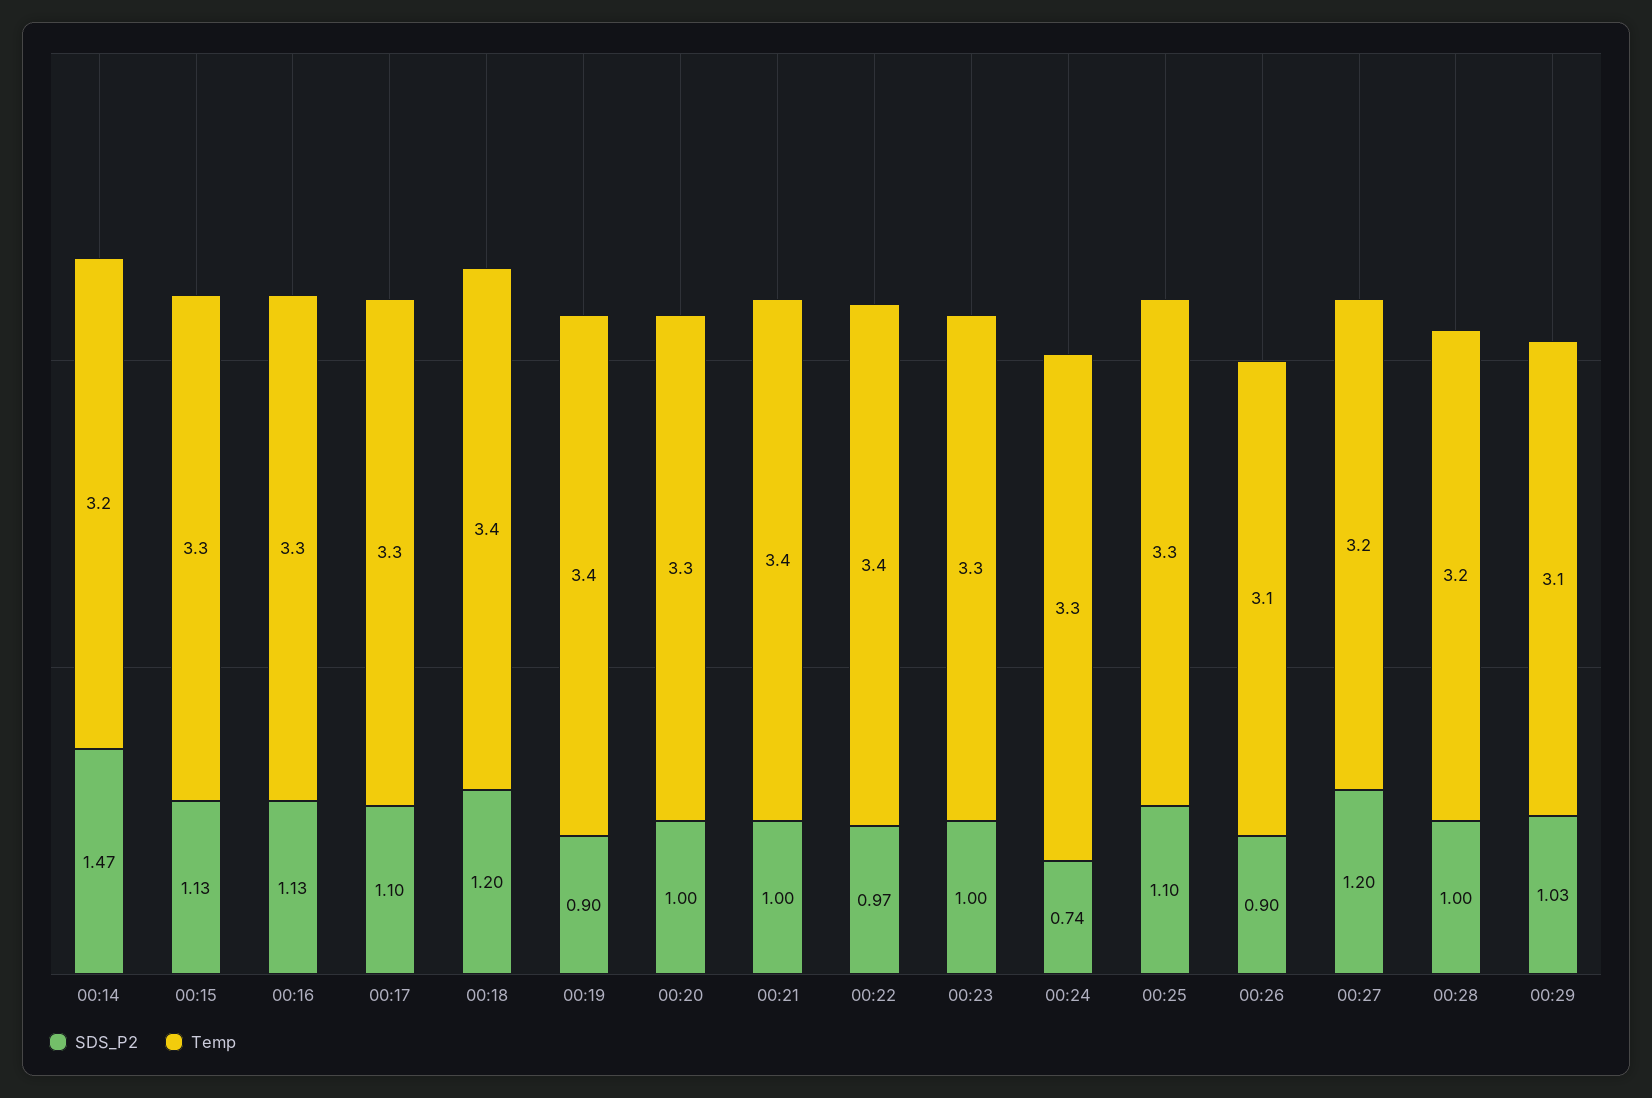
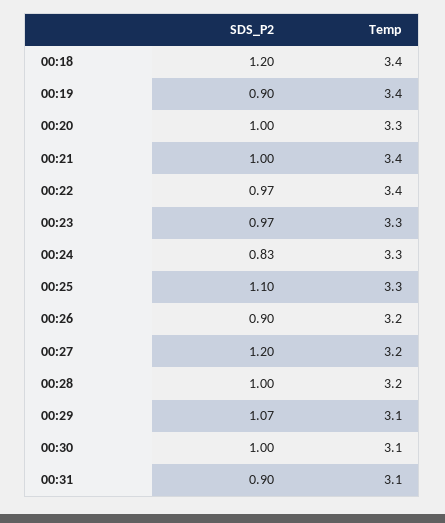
SDS_P2, 00:14: 1.47 -> none
Temp, 00:14: 3.2 -> none
SDS_P2, 00:15: 1.13 -> none
Temp, 00:15: 3.3 -> none
SDS_P2, 00:16: 1.13 -> none
Temp, 00:16: 3.3 -> none
SDS_P2, 00:17: 1.1 -> none
Temp, 00:17: 3.3 -> none
SDS_P2, 00:23: 1 -> 0.97
SDS_P2, 00:24: 0.74 -> 0.83
Temp, 00:26: 3.1 -> 3.2
SDS_P2, 00:29: 1.03 -> 1.07
SDS_P2, 00:30: none -> 1
Temp, 00:30: none -> 3.1
SDS_P2, 00:31: none -> 0.9
Temp, 00:31: none -> 3.1

